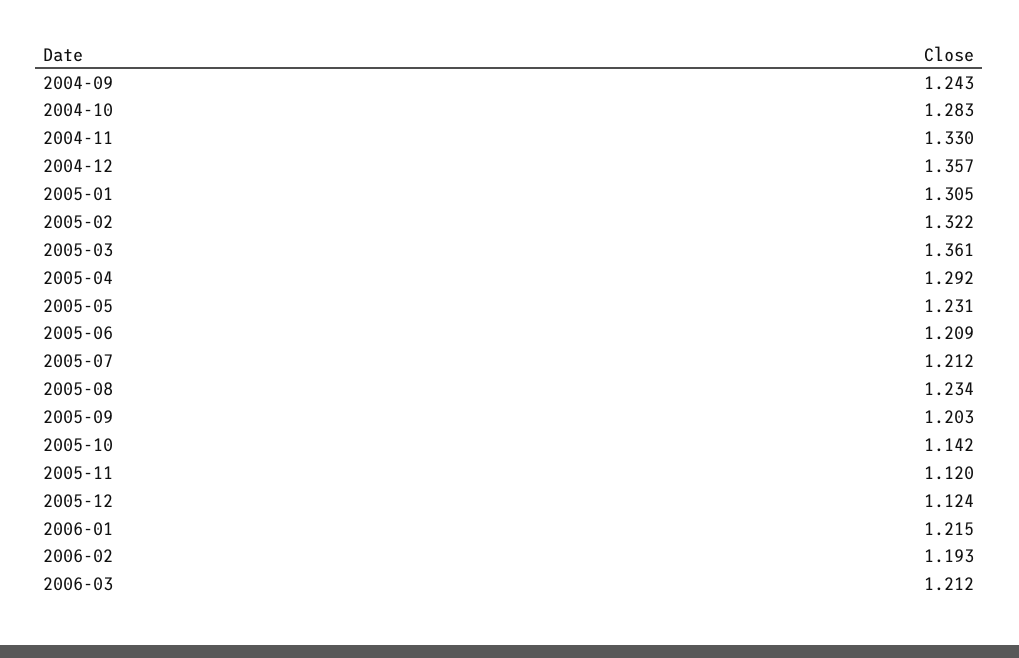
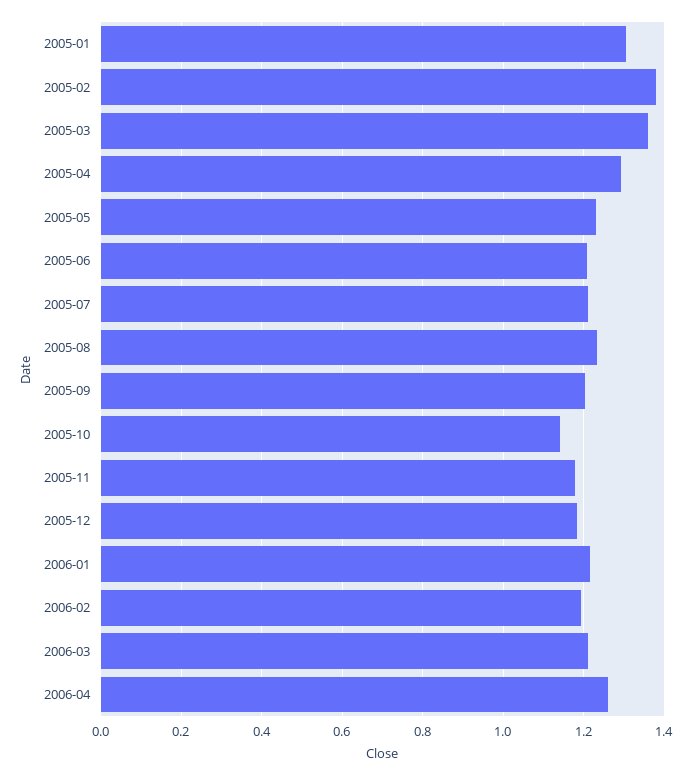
2004-09: 1.243 -> none
2004-10: 1.283 -> none
2004-11: 1.33 -> none
2004-12: 1.357 -> none
2005-02: 1.322 -> 1.38
2005-11: 1.12 -> 1.18
2005-12: 1.124 -> 1.18
2006-04: none -> 1.26

